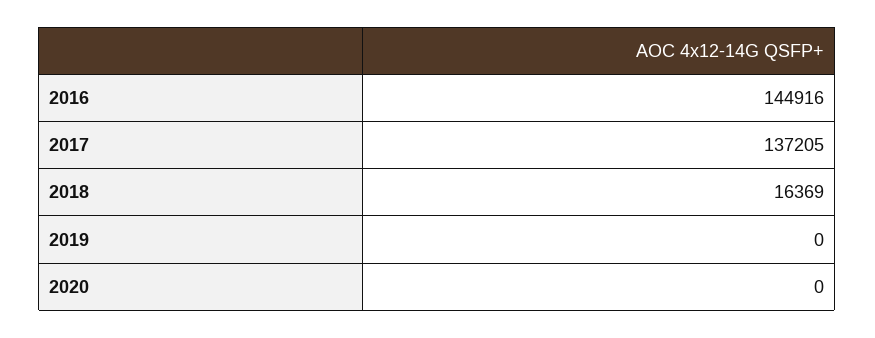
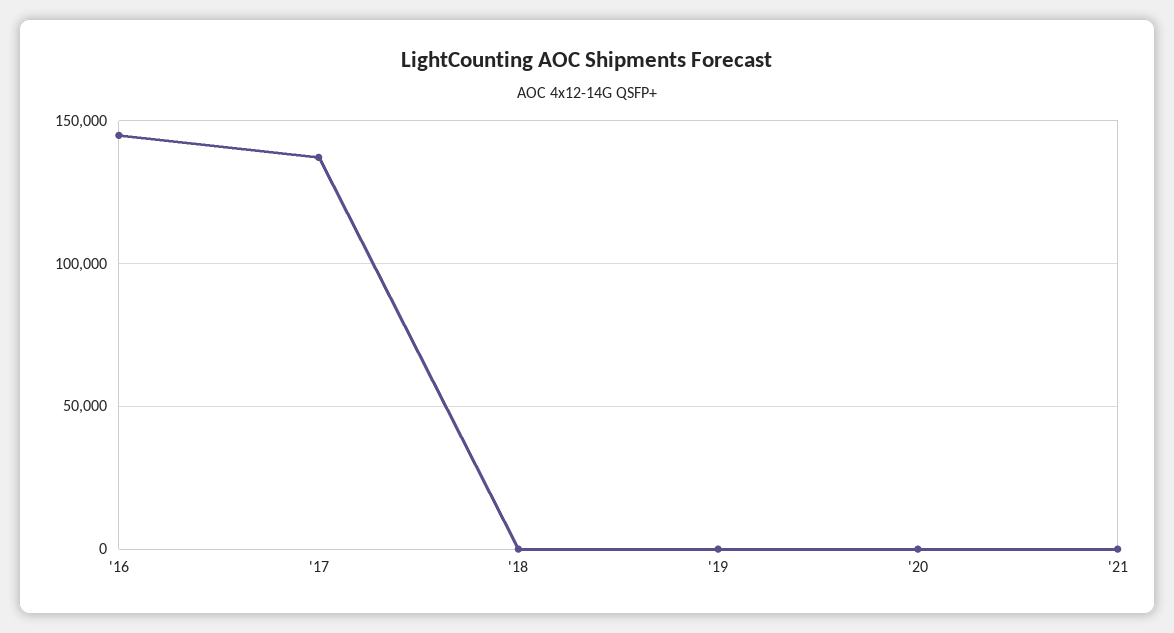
2018: 16369 -> 0
'21: none -> 0

